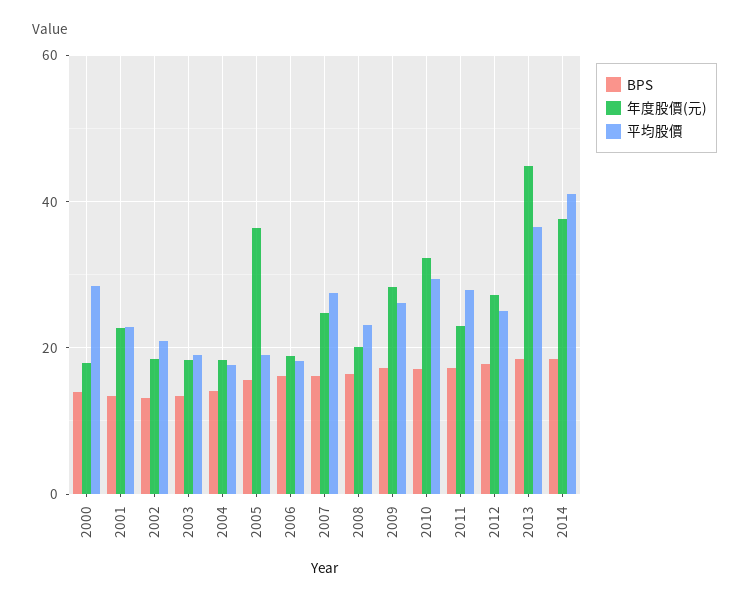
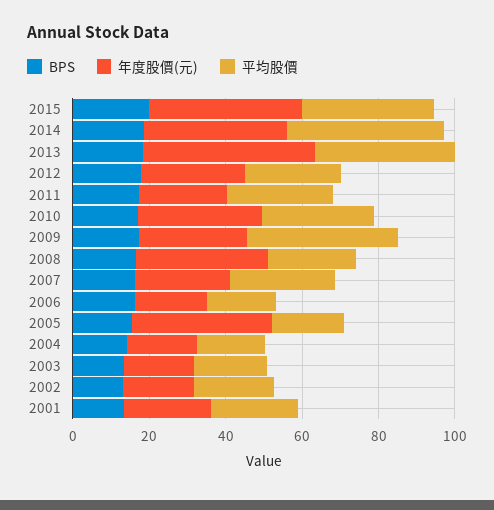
BPS, 2000: 14 -> none
年度股價(元), 2000: 18 -> none
平均股價, 2000: 28 -> none
年度股價(元), 2008: 20 -> 35
平均股價, 2009: 26 -> 40
BPS, 2015: none -> 20
年度股價(元), 2015: none -> 40
平均股價, 2015: none -> 35

